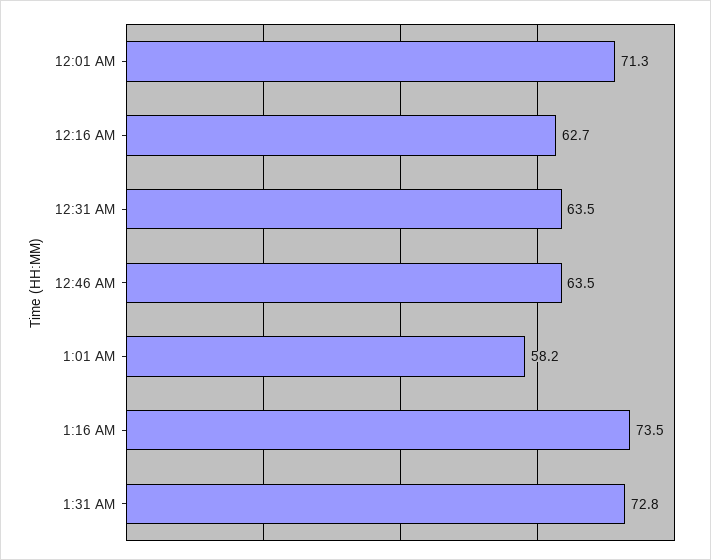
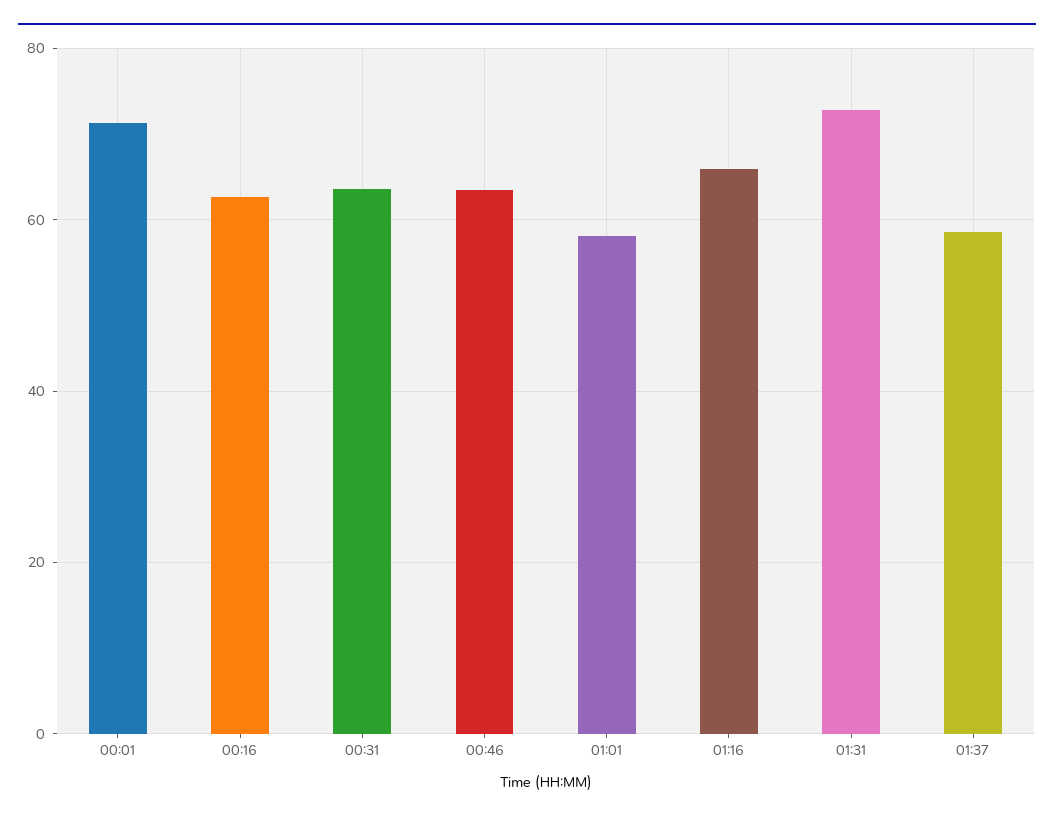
1:16 AM: 73.5 -> 66
01:37: none -> 58

